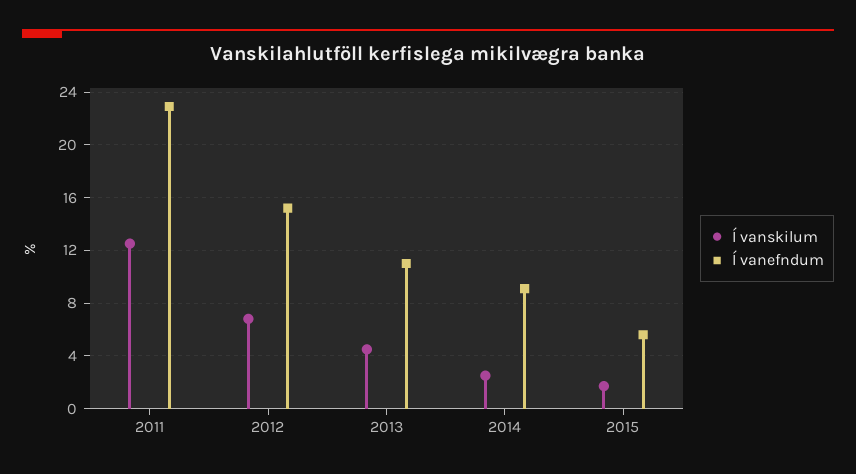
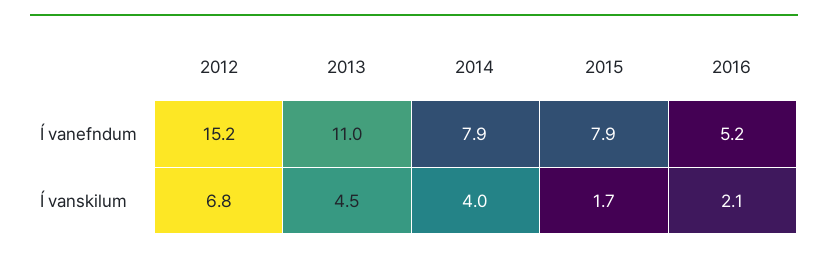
Í vanskilum, 2011: 12.5 -> none
Í vanefndum, 2011: 23 -> none
Í vanskilum, 2014: 2.5 -> 4
Í vanefndum, 2014: 9 -> 7.9
Í vanefndum, 2015: 5.5 -> 7.9
Í vanefndum, 2016: none -> 5.2
Í vanskilum, 2016: none -> 2.1

